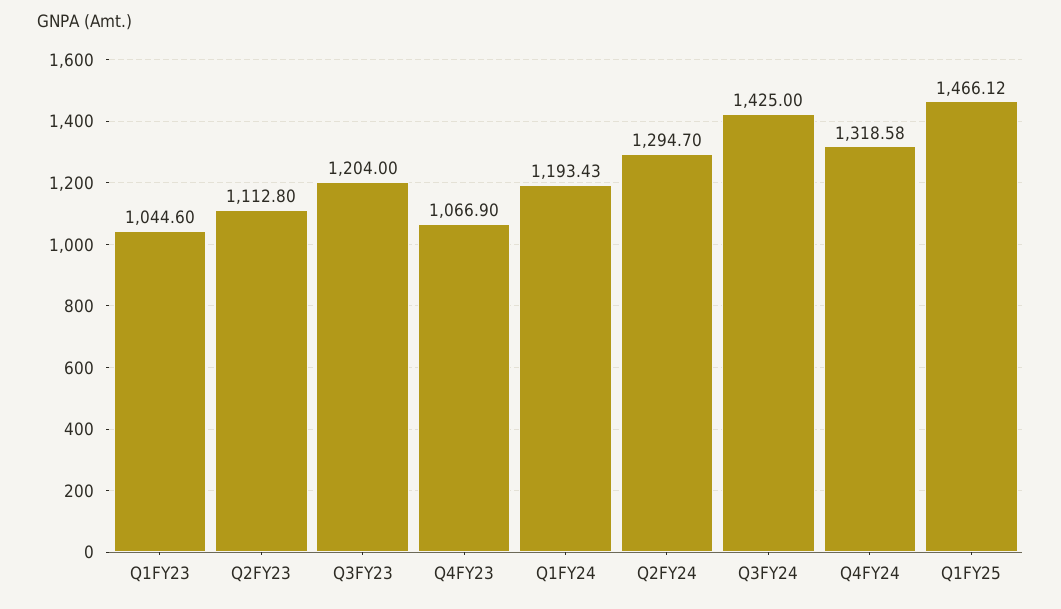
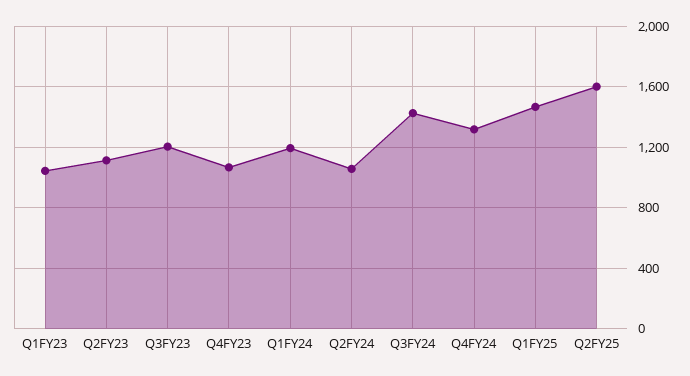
Q2FY24: 1294.7 -> 1050
Q2FY25: none -> 1600

